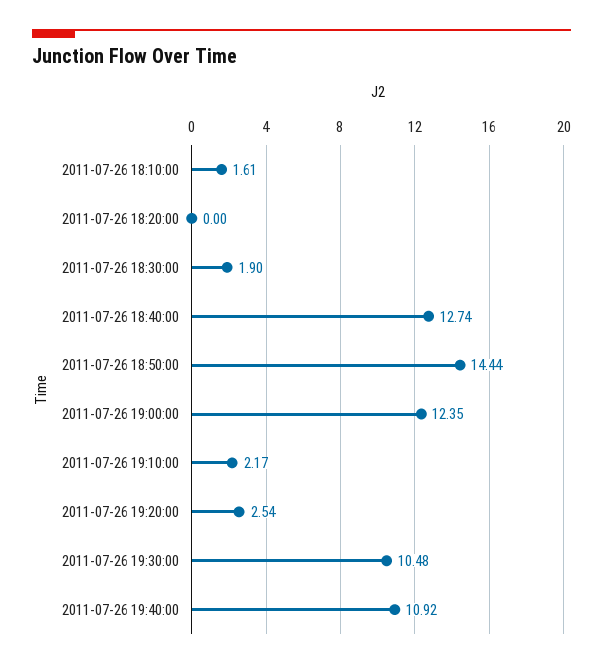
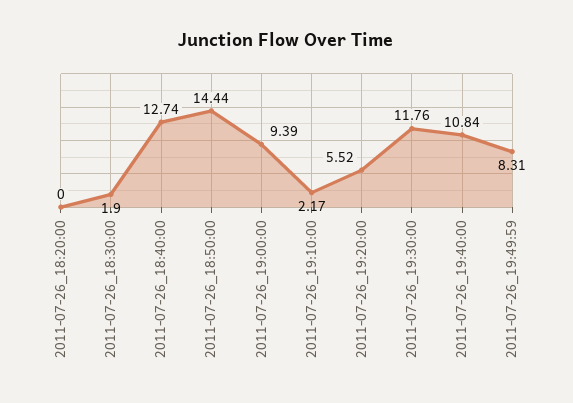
2011-07-26 18:10:00: 1.61 -> none
2011-07-26 19:00:00: 12.35 -> 9.39
2011-07-26 19:20:00: 2.54 -> 5.52
2011-07-26 19:30:00: 10.48 -> 11.76
2011-07-26 19:40:00: 10.92 -> 10.84
2011-07-26_19:49:59: none -> 8.31

